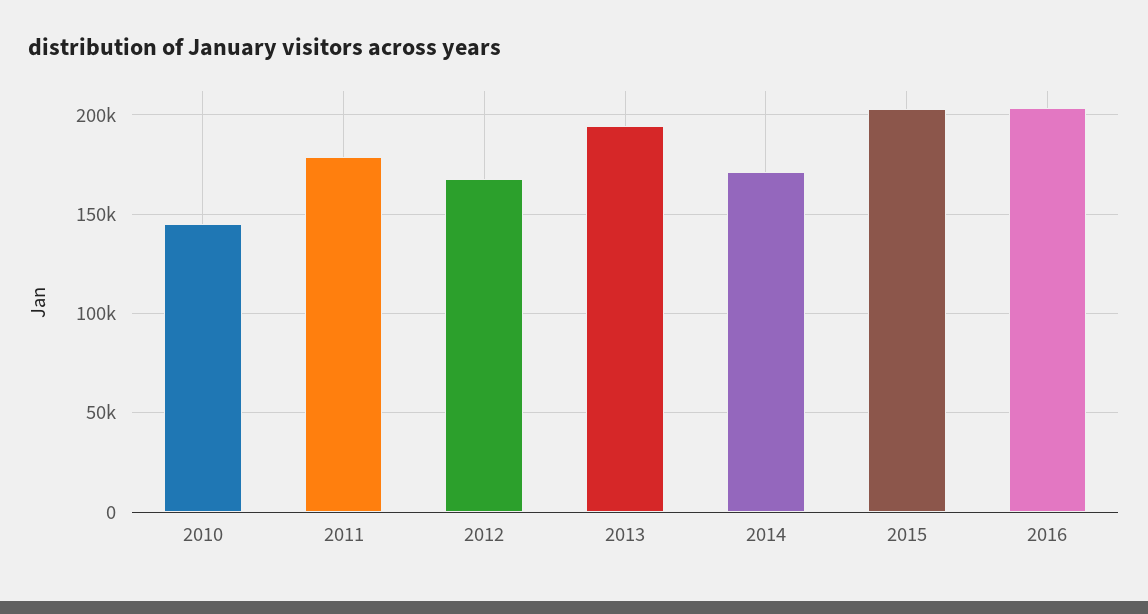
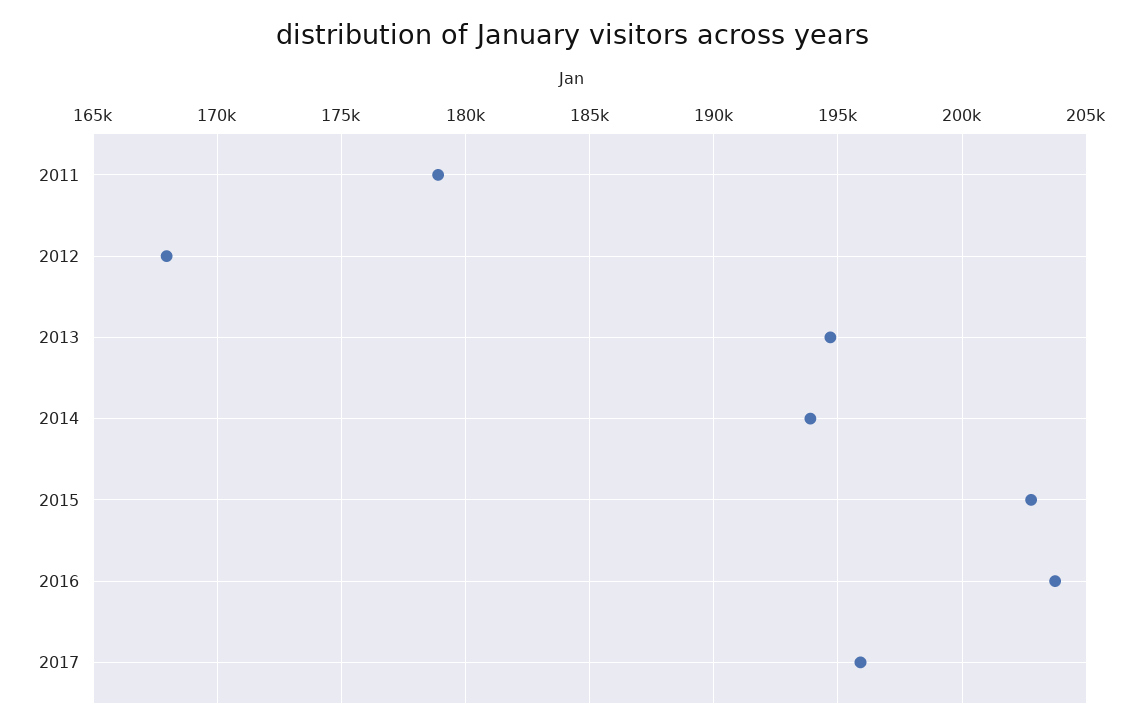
2010: 145000 -> none
2014: 170000 -> 194000
2017: none -> 196000

